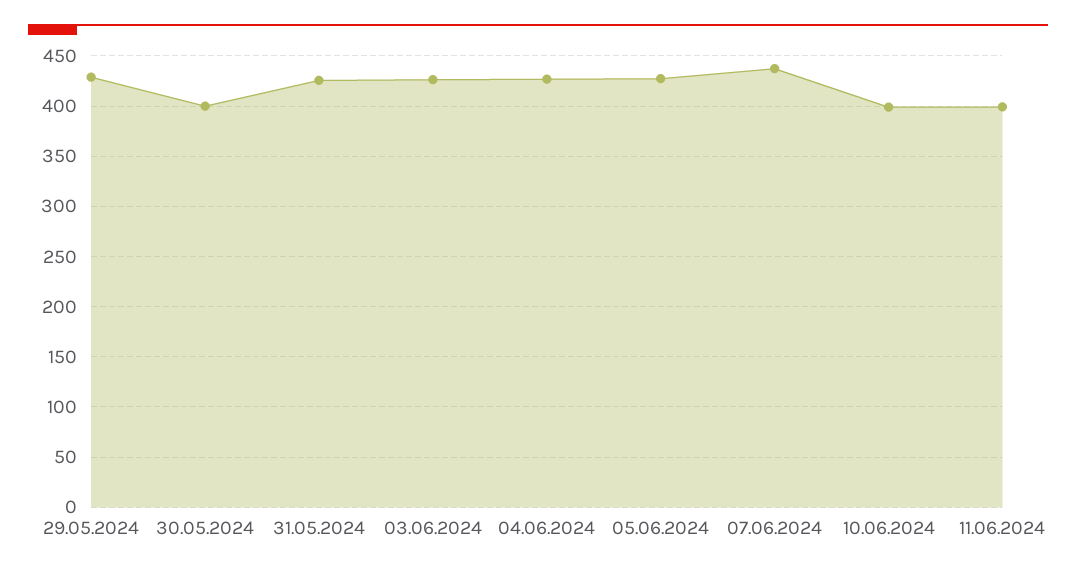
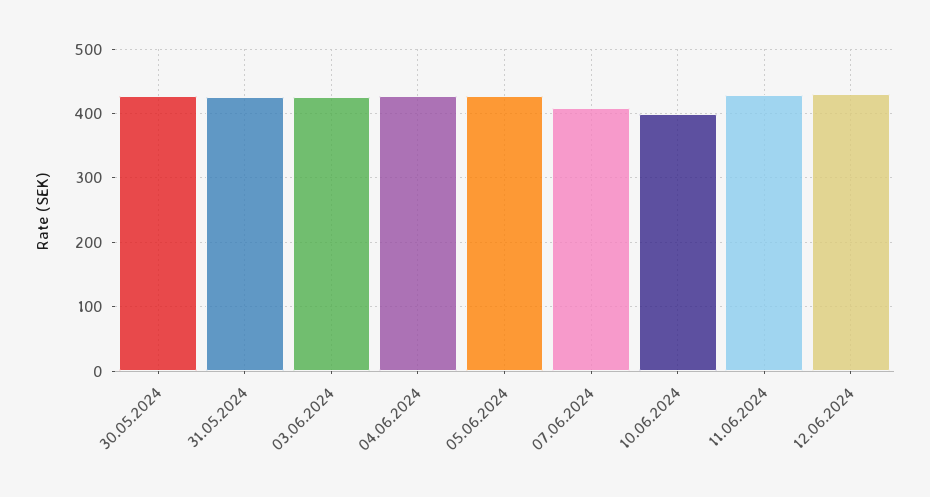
29.05.2024: 430 -> none
30.05.2024: 400 -> 430
07.06.2024: 440 -> 410
11.06.2024: 400 -> 430
12.06.2024: none -> 430

